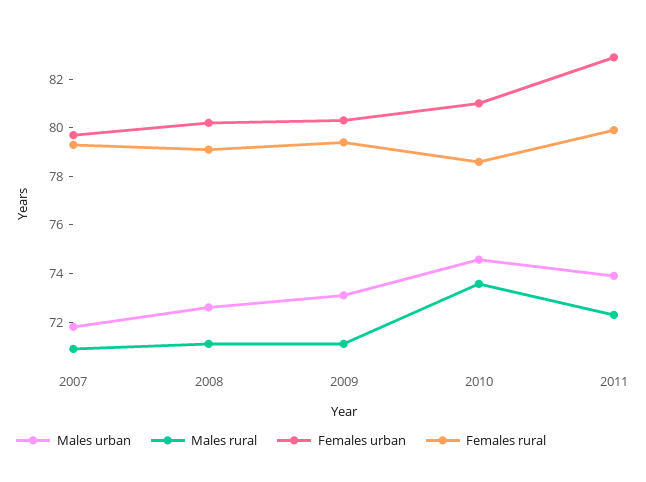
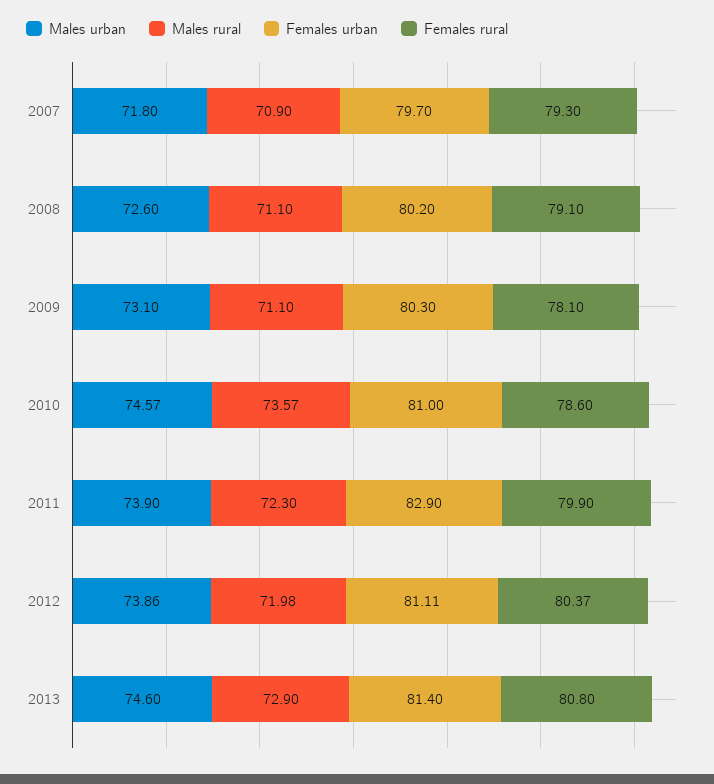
Females rural, 2009: 79.5 -> 78.1
Males urban, 2012: none -> 73.86
Males rural, 2012: none -> 71.98
Females urban, 2012: none -> 81.11
Females rural, 2012: none -> 80.37
Males urban, 2013: none -> 74.6
Males rural, 2013: none -> 72.9
Females urban, 2013: none -> 81.4
Females rural, 2013: none -> 80.8

